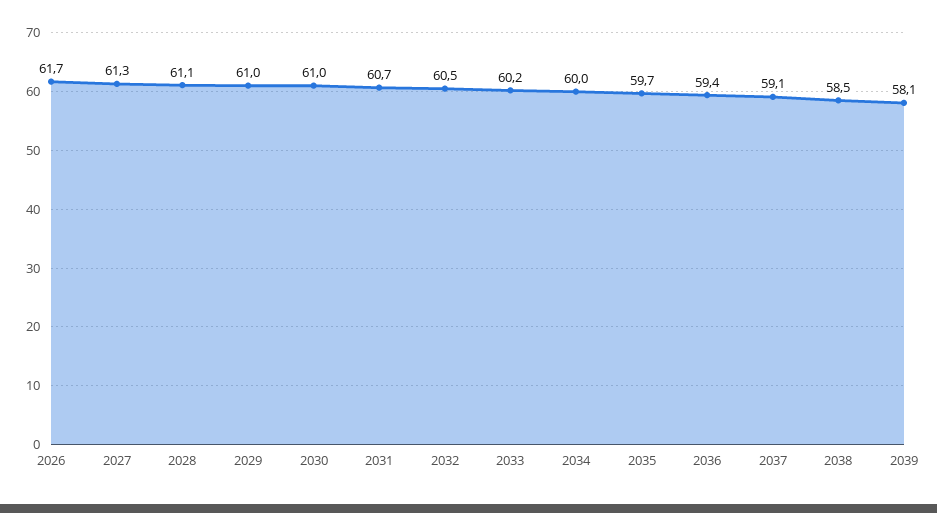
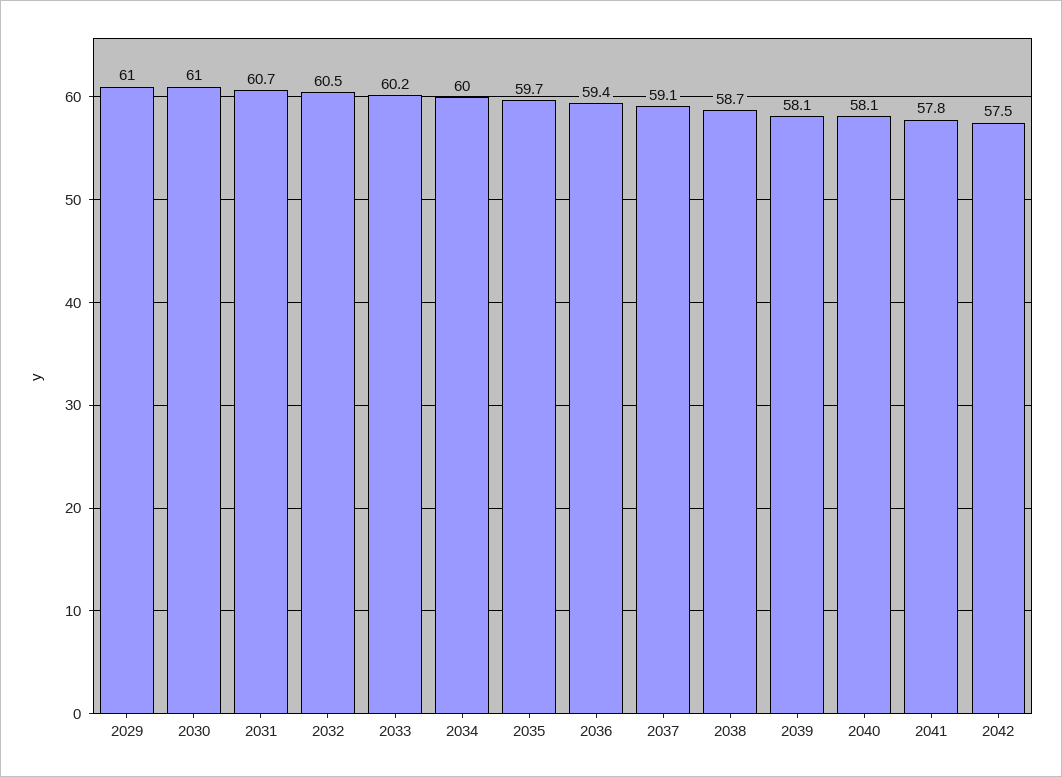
2026: 61.7 -> none
2027: 61.3 -> none
2028: 61.1 -> none
2038: 58.5 -> 58.7
2040: none -> 58.1
2041: none -> 57.8
2042: none -> 57.5

